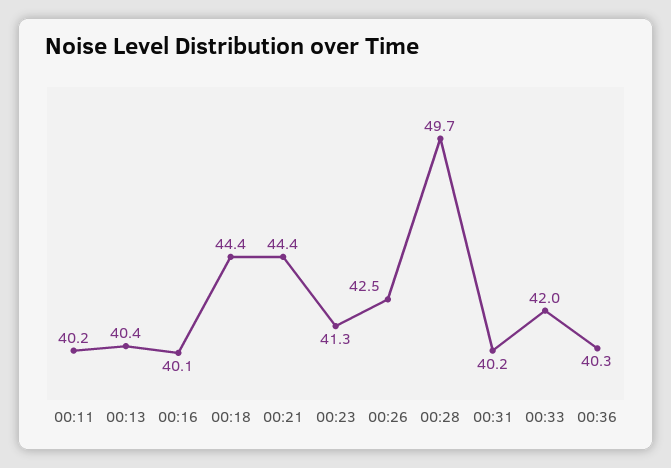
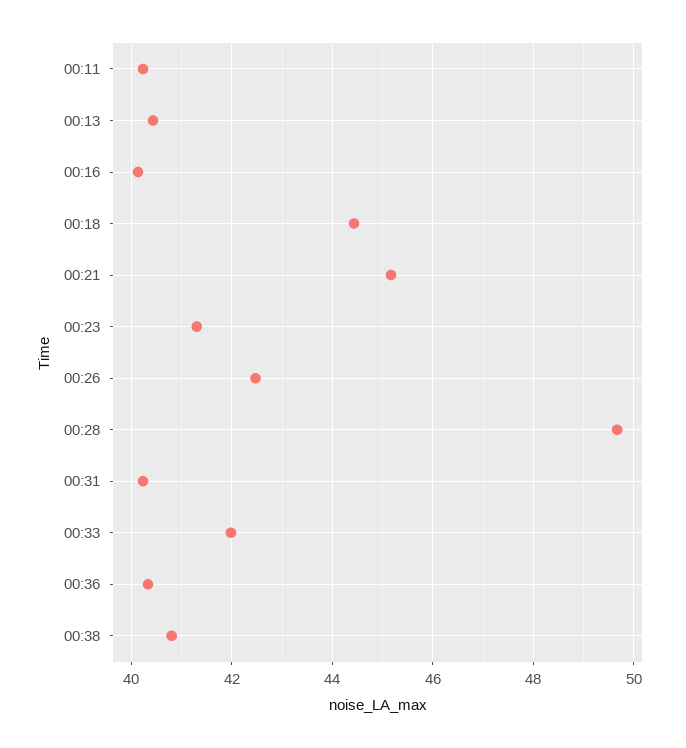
00:21: 44.4 -> 45.2
00:38: none -> 40.8

